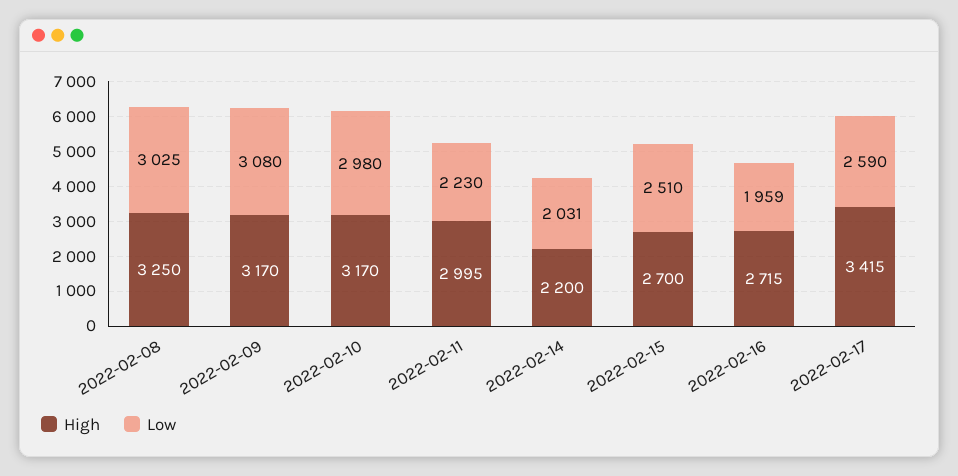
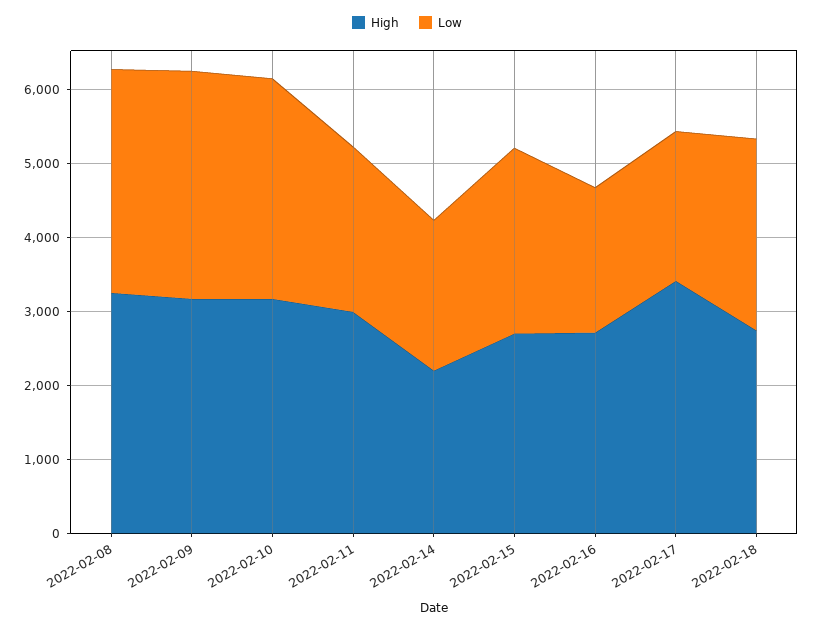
Low, 2022-02-17: 2590 -> 2000
High, 2022-02-18: none -> 2800
Low, 2022-02-18: none -> 2600

